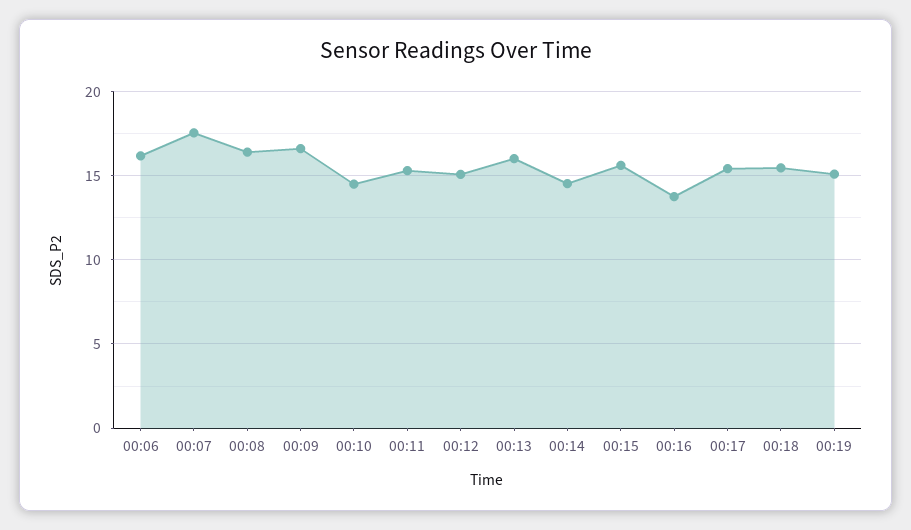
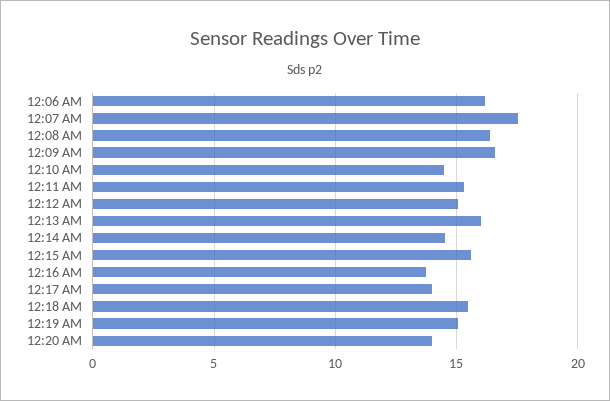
00:17: 15.5 -> 14
12:20 AM: none -> 14

